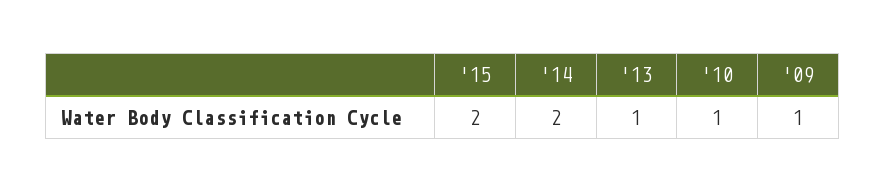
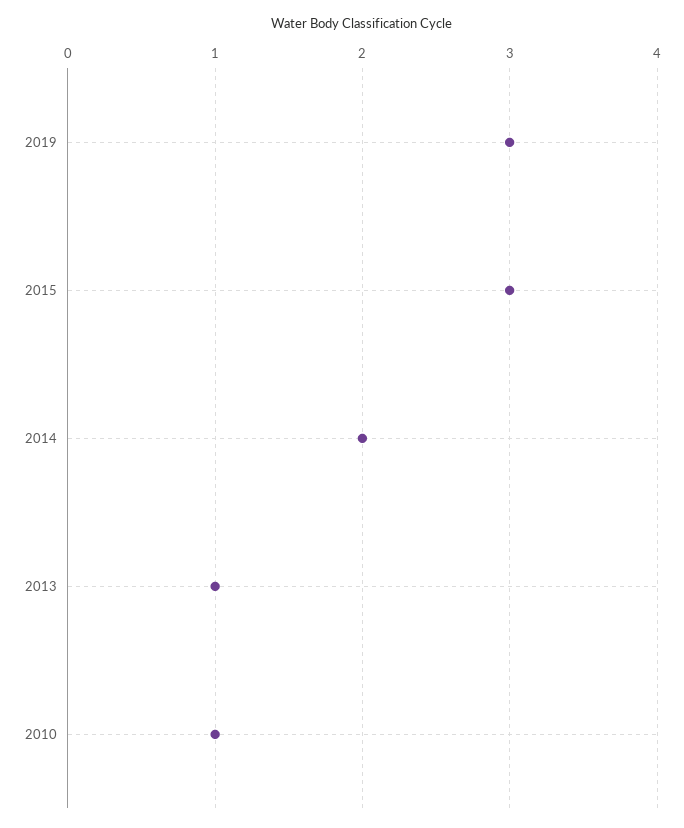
'15: 2 -> 3
'09: 1 -> none
2019: none -> 3

